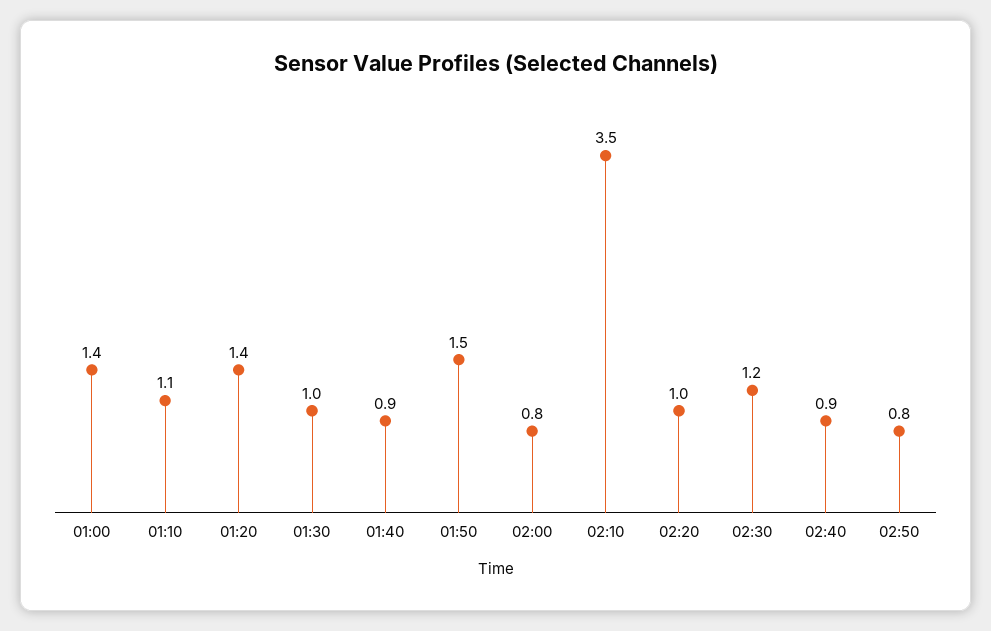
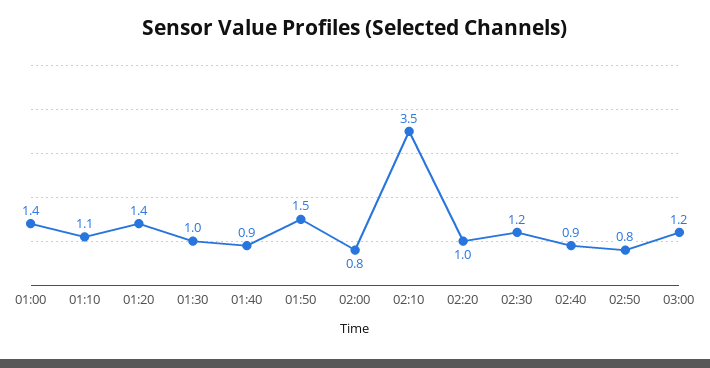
03:00: none -> 1.2

